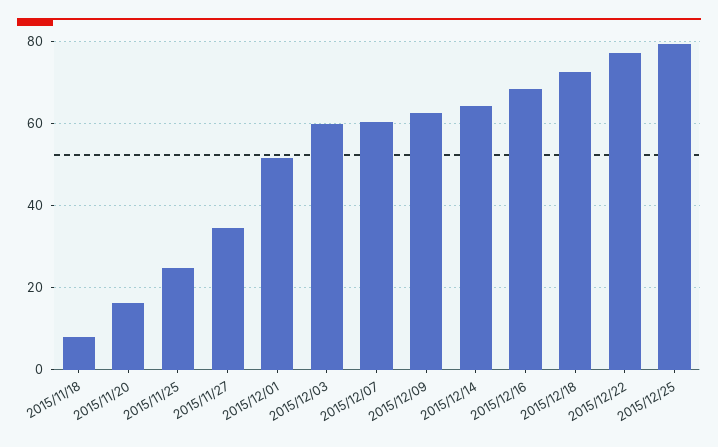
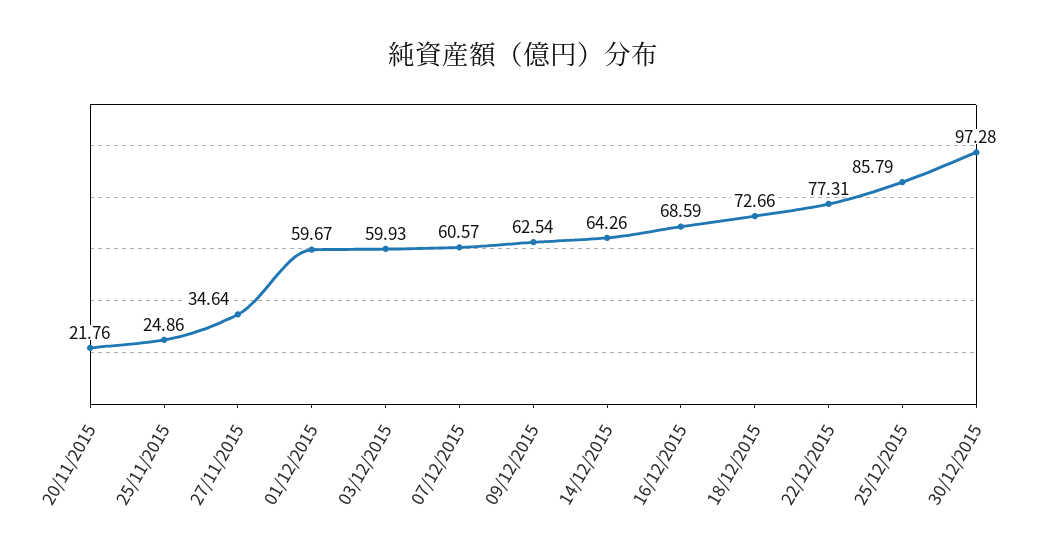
2015/11/18: 8 -> none
2015/11/20: 16 -> 21.76
2015/12/01: 52 -> 59.67
2015/12/25: 80 -> 85.79
30/12/2015: none -> 97.28

